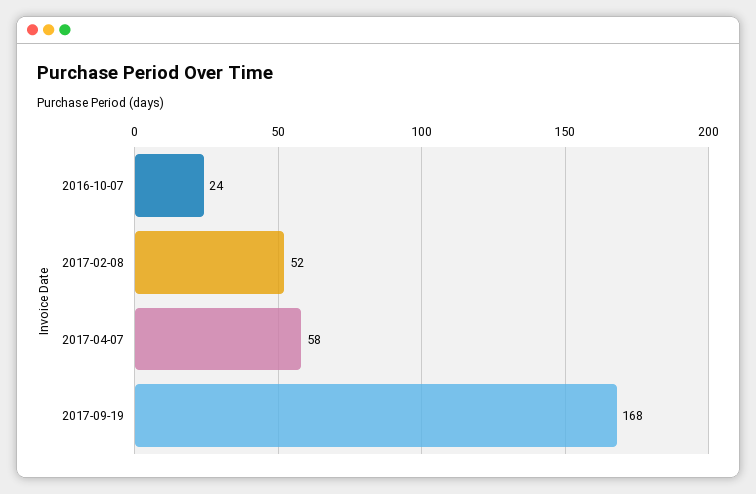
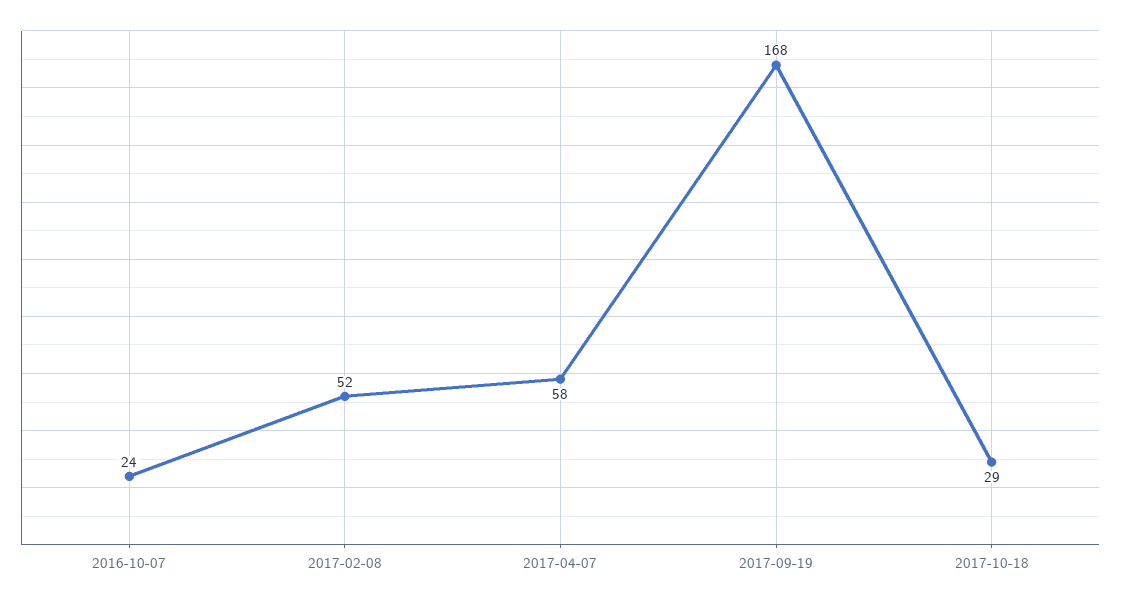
2017-10-18: none -> 29

